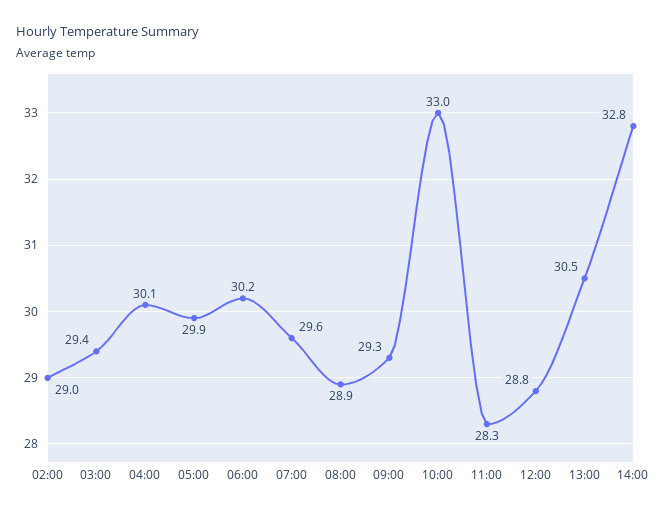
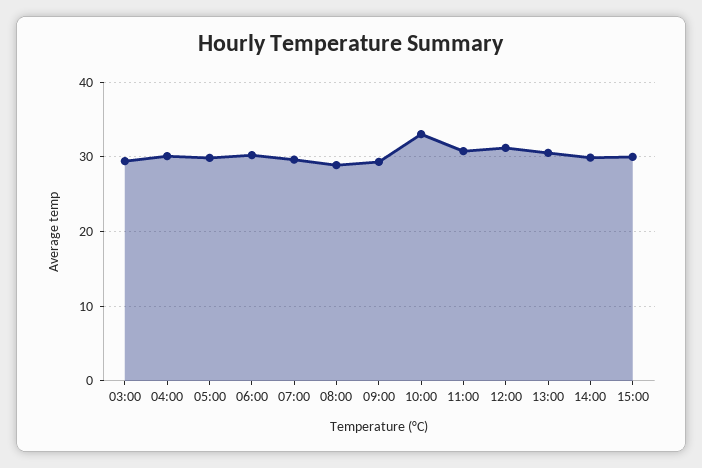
02:00: 29 -> none
11:00: 28.3 -> 31
12:00: 28.8 -> 31
14:00: 32.8 -> 30
15:00: none -> 30

